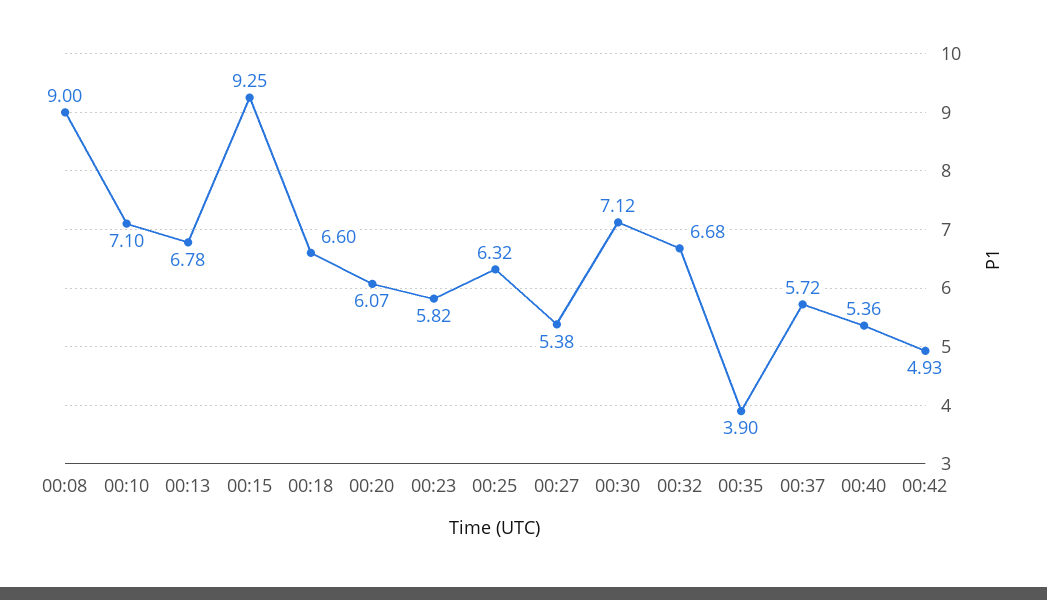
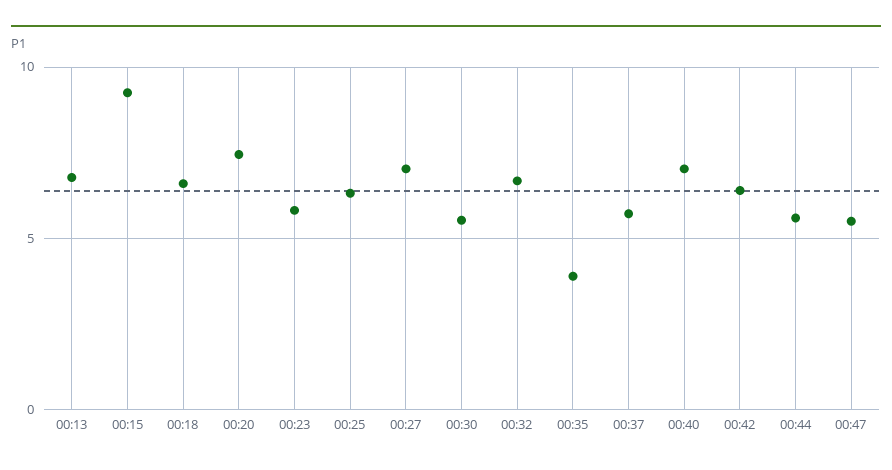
00:08: 9 -> none
00:10: 7.1 -> none
00:20: 6.07 -> 7.5
00:27: 5.38 -> 7
00:30: 7.12 -> 5.5
00:40: 5.36 -> 7
00:42: 4.93 -> 6.5
00:44: none -> 5.5
00:47: none -> 5.5

